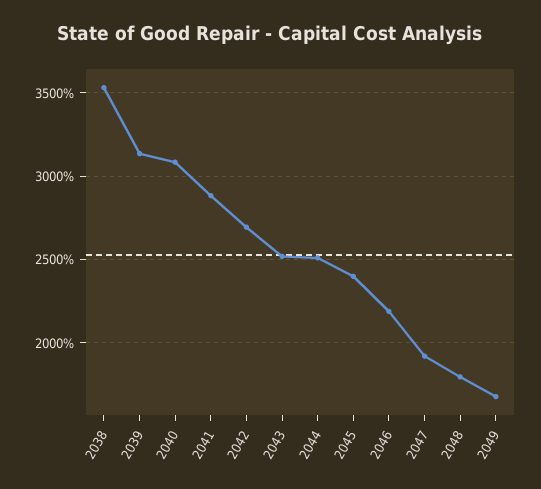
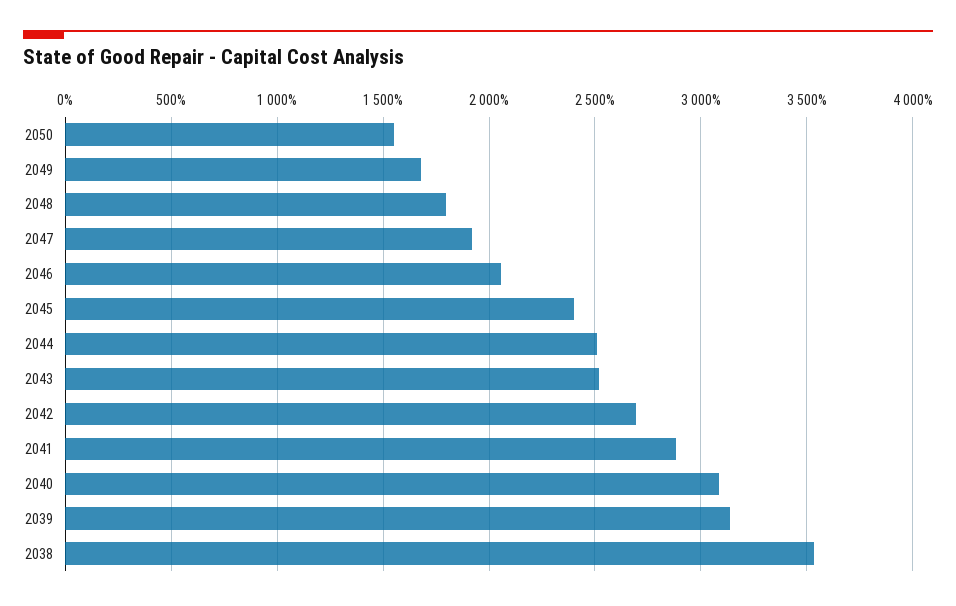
2046: 2200 -> 2050
2050: none -> 1550

